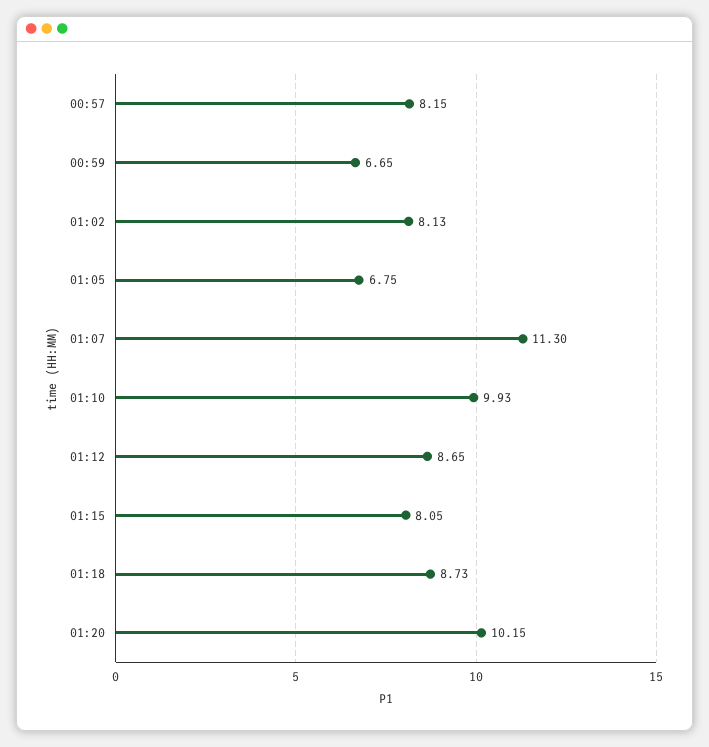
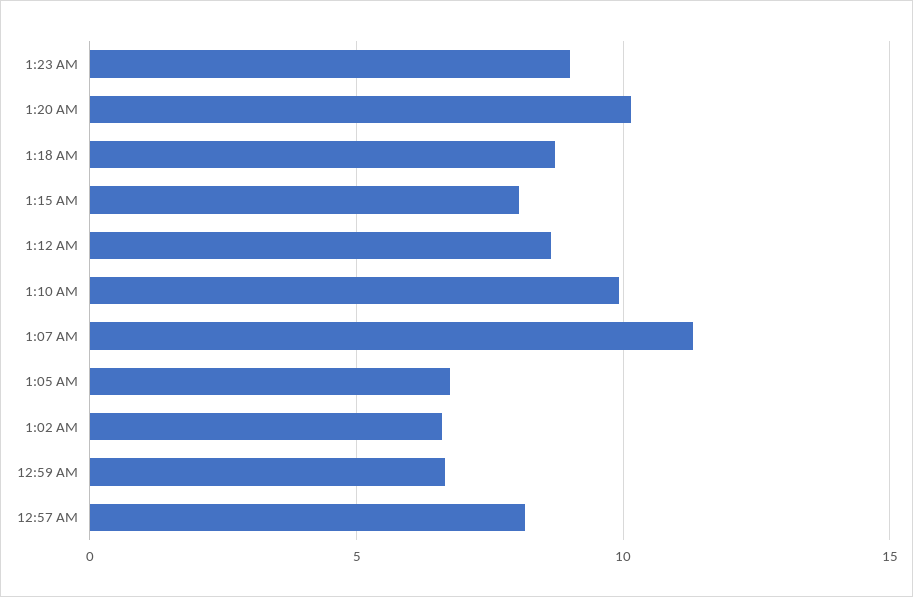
01:02: 8.13 -> 6.5
1:23 AM: none -> 9

